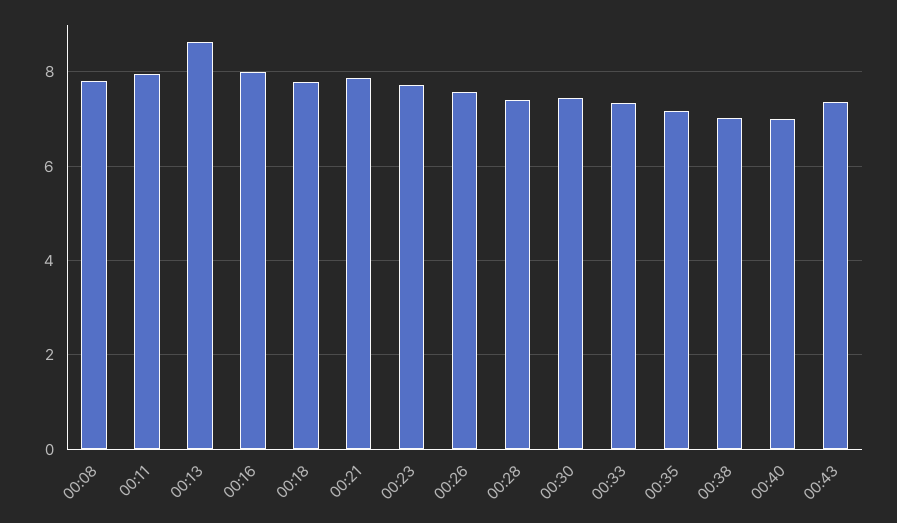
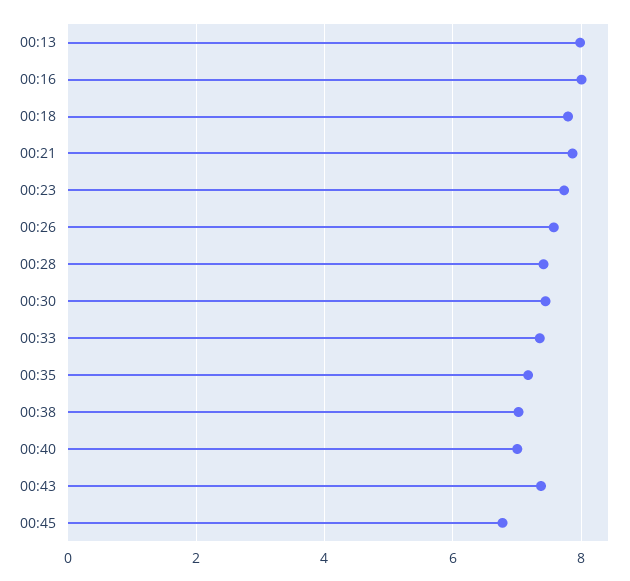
00:08: 7.8 -> none
00:11: 8 -> none
00:13: 8.6 -> 8
00:45: none -> 6.8

